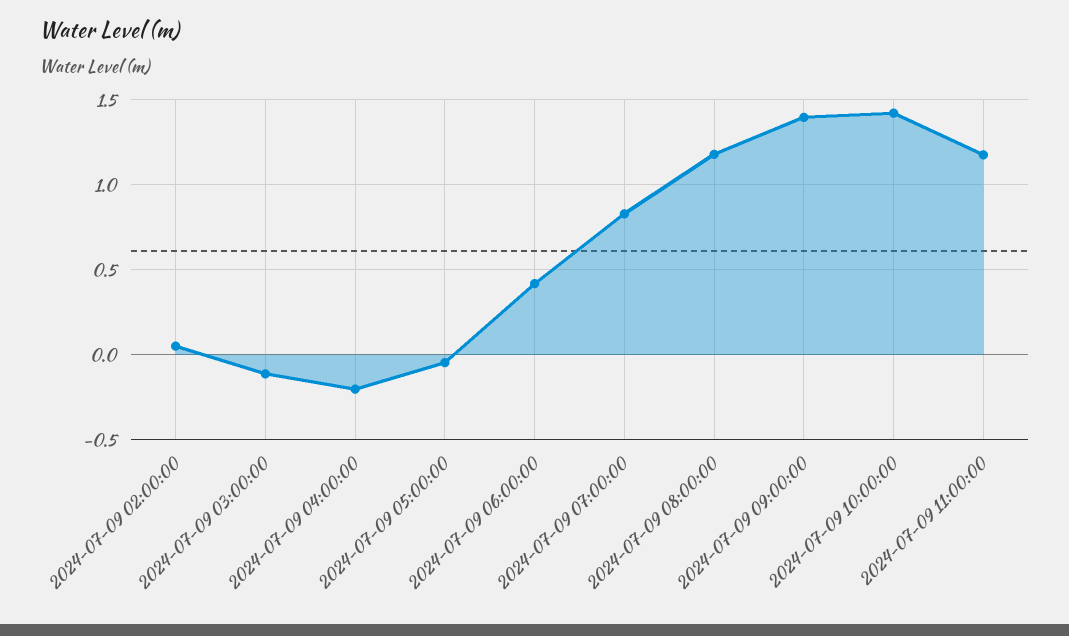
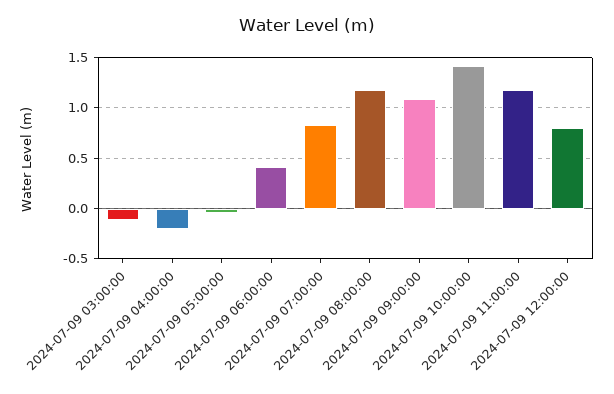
2024-07-09 02:00:00: 0.05 -> none
2024-07-09 09:00:00: 1.4 -> 1.1
2024-07-09 12:00:00: none -> 0.8

